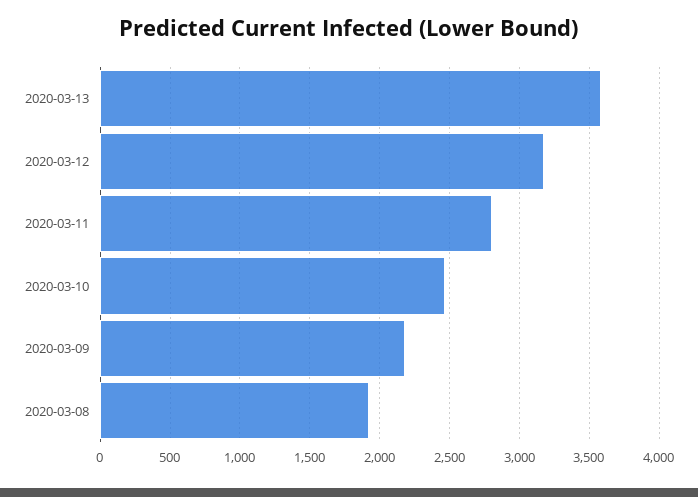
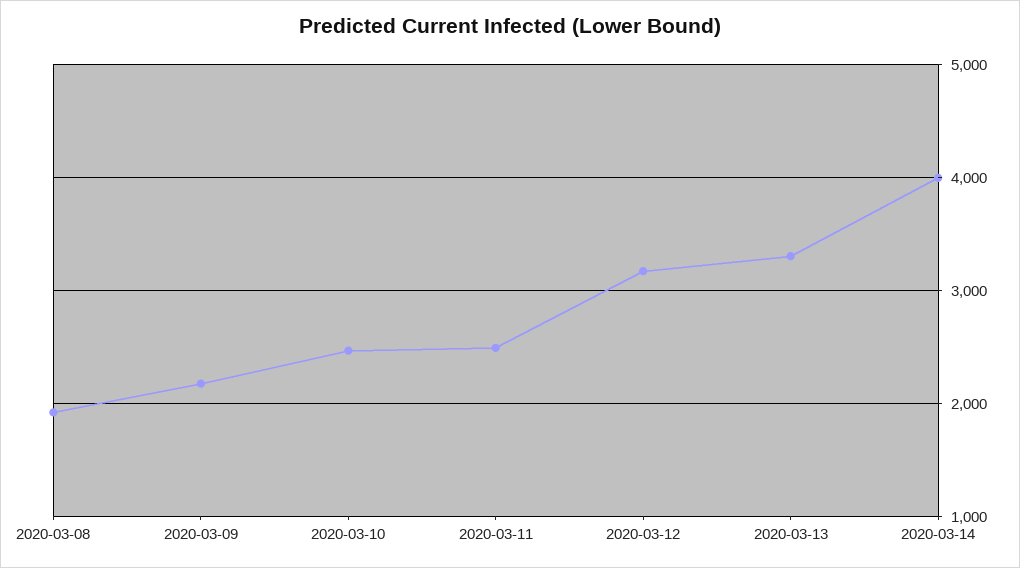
2020-03-13: 3600 -> 3300
2020-03-11: 2800 -> 2500
2020-03-14: none -> 4000

